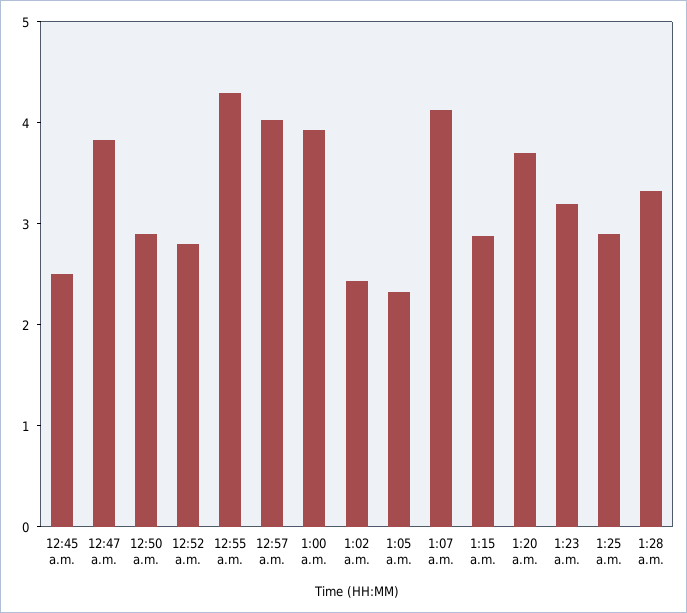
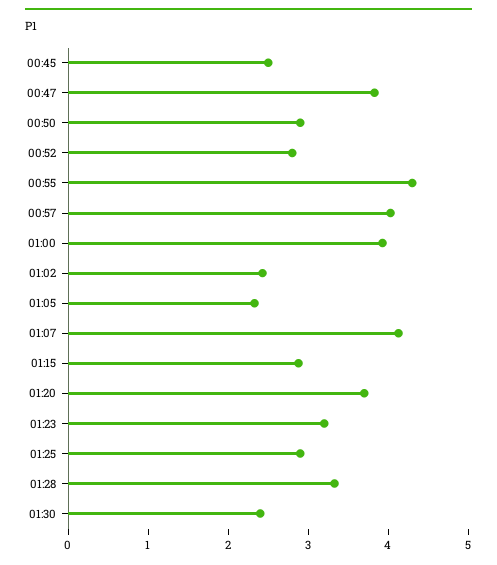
01:30: none -> 2.4

